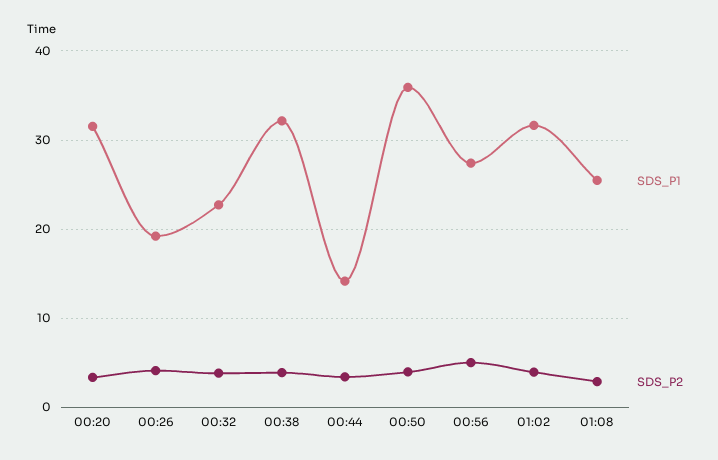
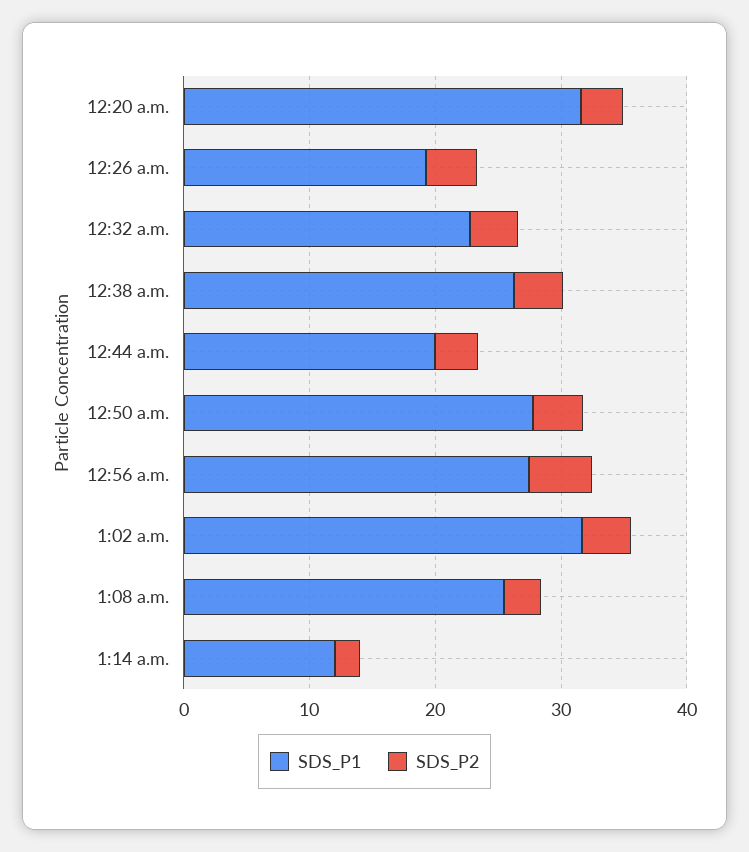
SDS_P1, 00:38: 32 -> 26
SDS_P1, 00:44: 14 -> 20
SDS_P1, 00:50: 36 -> 28
SDS_P1, 1:14 a.m.: none -> 12
SDS_P2, 1:14 a.m.: none -> 2

